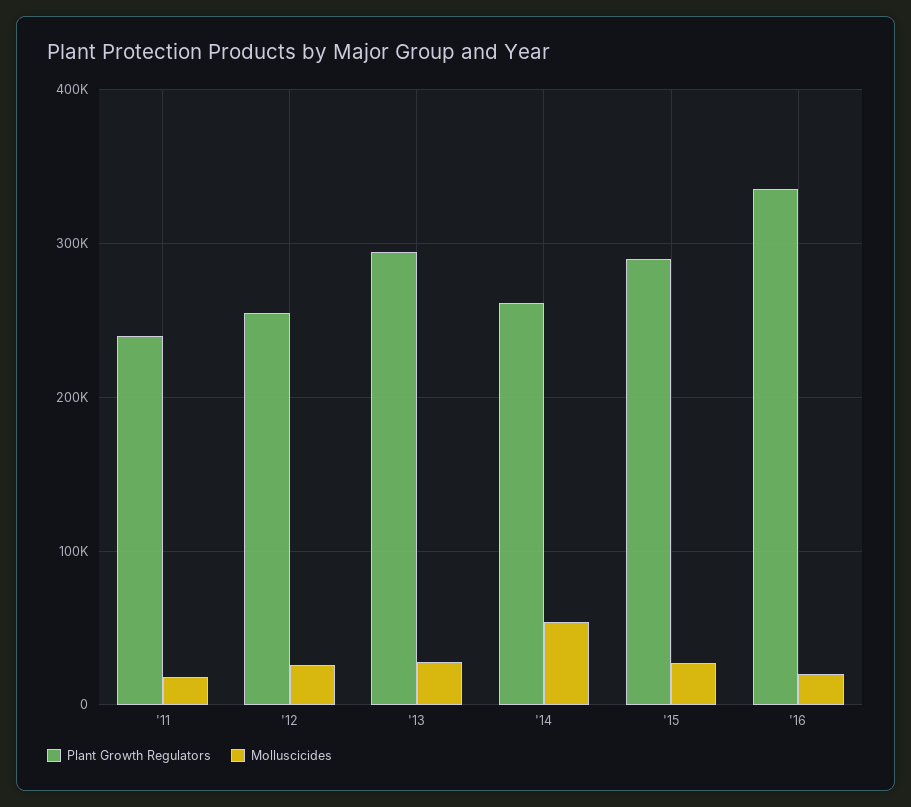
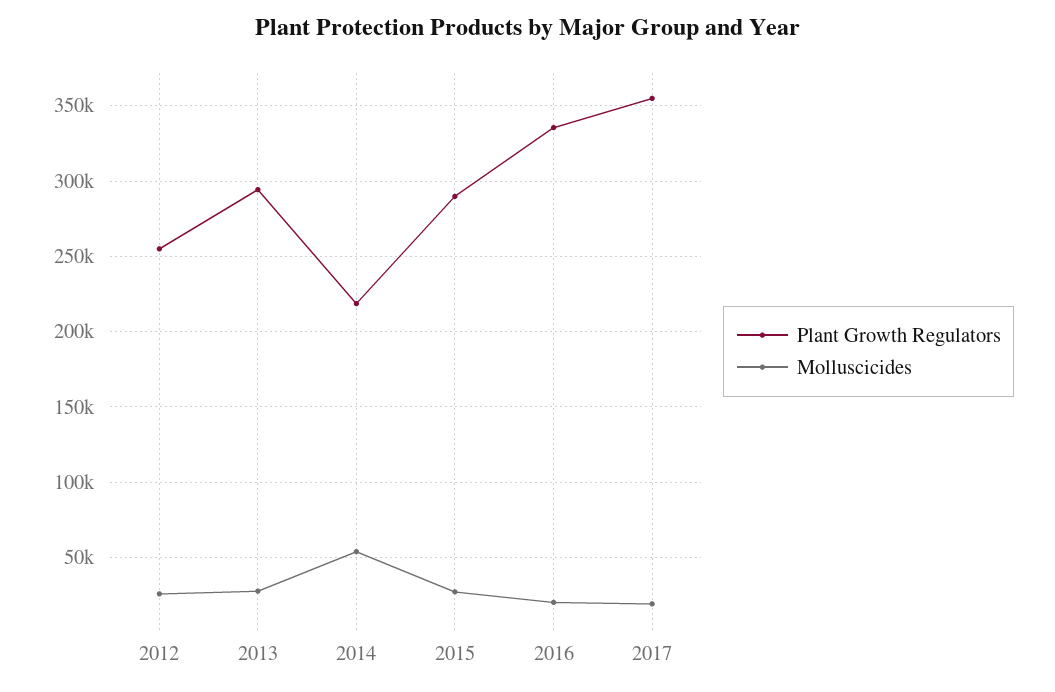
Plant Growth Regulators, '11: 240000 -> none
Molluscicides, '11: 20000 -> none
Plant Growth Regulators, '14: 260000 -> 220000
Plant Growth Regulators, 2017: none -> 355000
Molluscicides, 2017: none -> 20000

